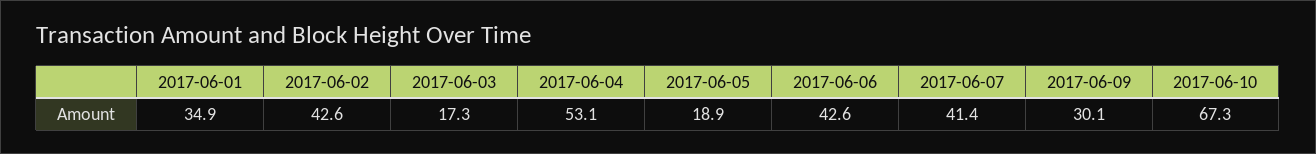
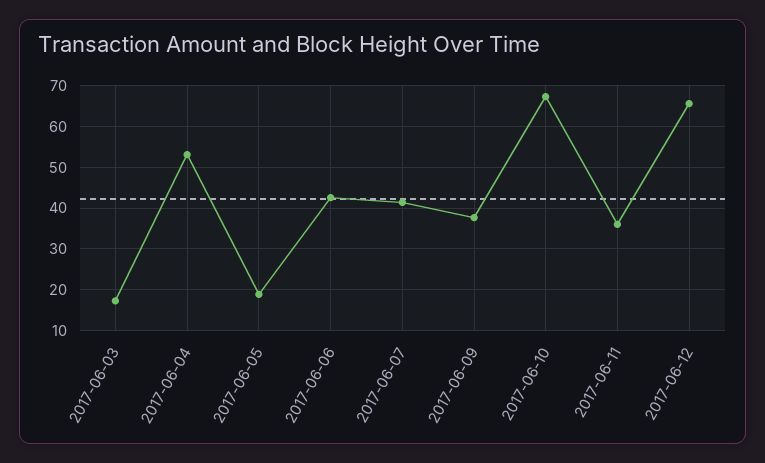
2017-06-01: 34.9 -> none
2017-06-02: 42.6 -> none
2017-06-09: 30.1 -> 38
2017-06-11: none -> 36
2017-06-12: none -> 66

